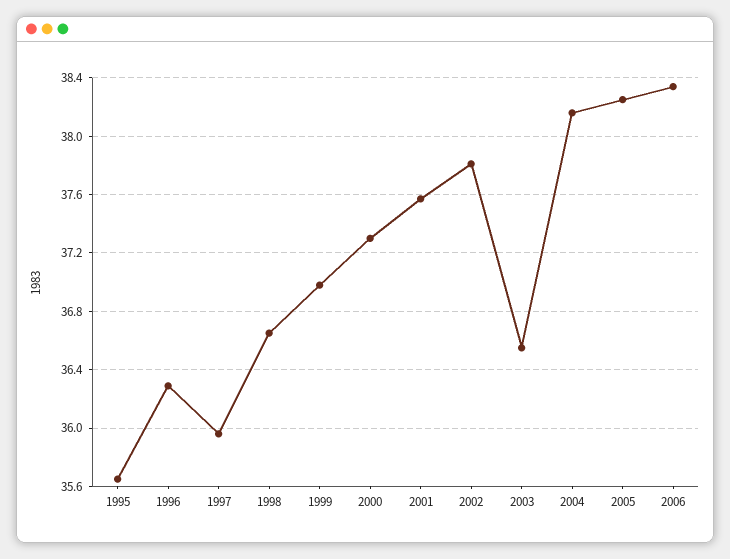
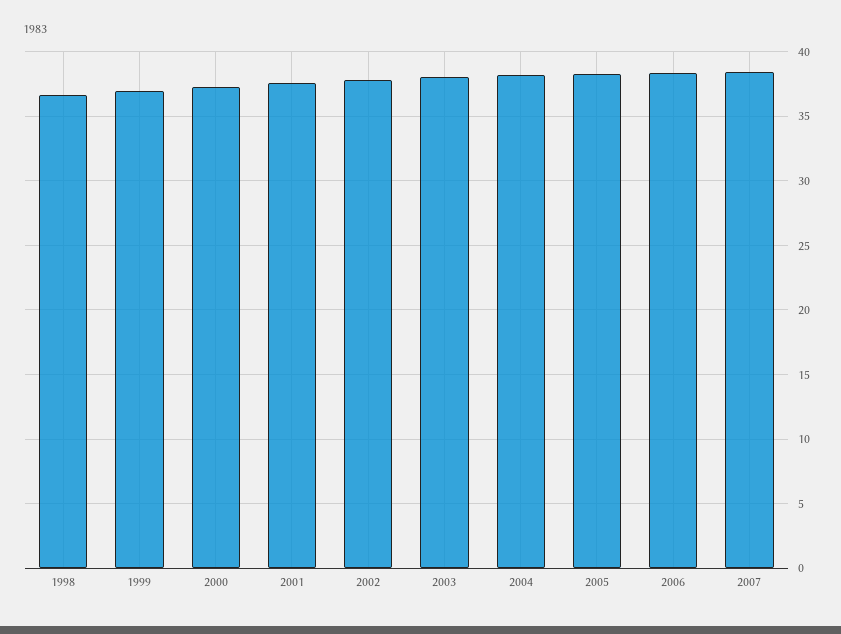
1995: 35.65 -> none
1996: 36.3 -> none
1997: 35.95 -> none
2003: 36.55 -> 38
2007: none -> 38.5

